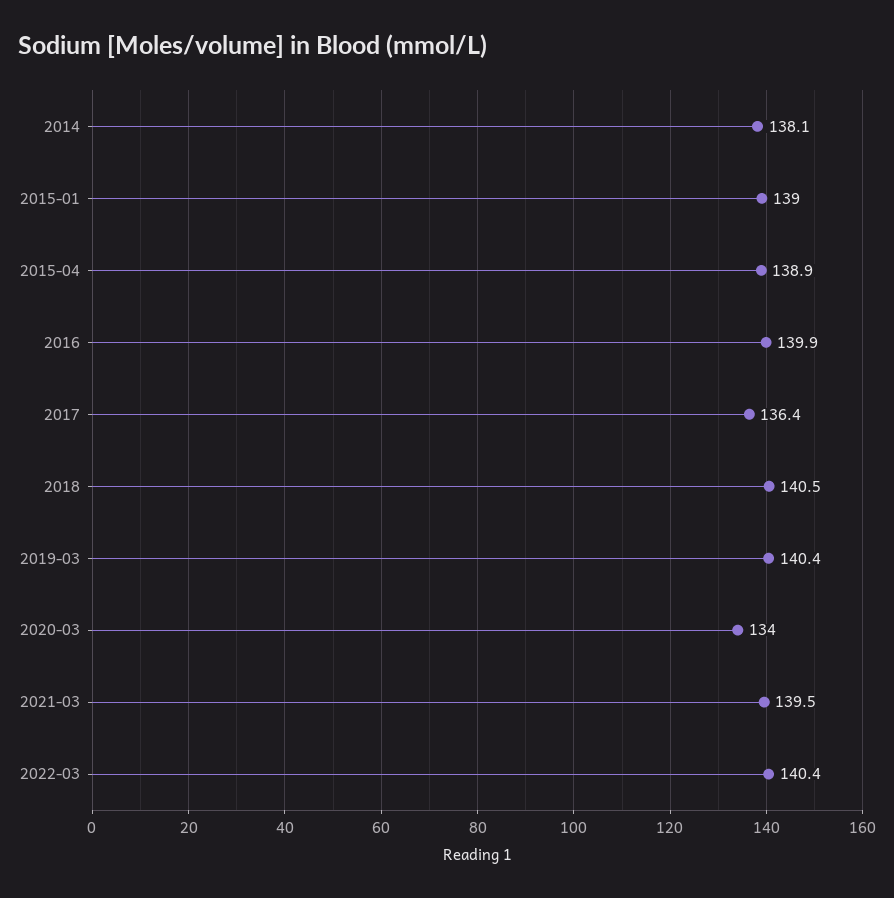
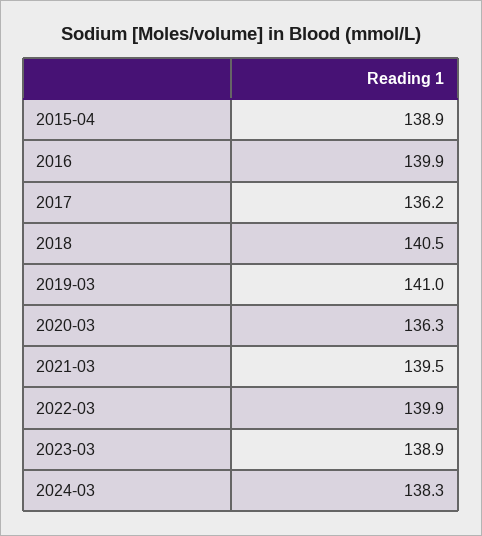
2014: 138.1 -> none
2015-01: 139 -> none
2017: 136.4 -> 136.2
2019-03: 140.4 -> 141
2020-03: 134 -> 136.3
2022-03: 140.4 -> 139.9
2023-03: none -> 138.9
2024-03: none -> 138.3

